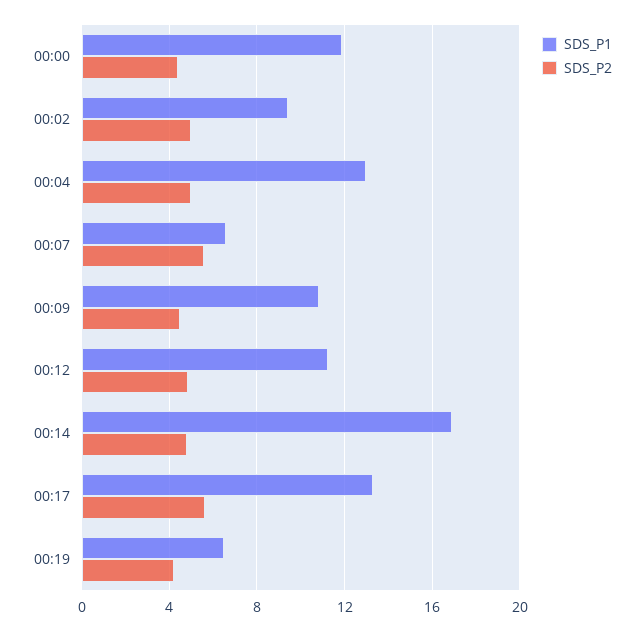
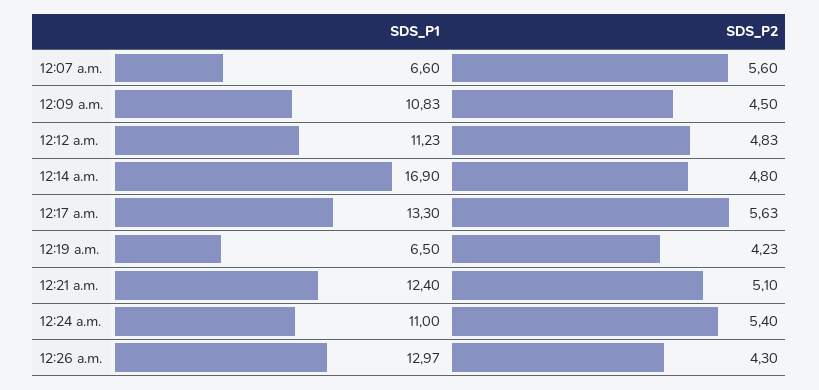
SDS_P1, 00:00: 12 -> none
SDS_P2, 00:00: 4.5 -> none
SDS_P1, 00:02: 9.5 -> none
SDS_P2, 00:02: 5 -> none
SDS_P1, 00:04: 13 -> none
SDS_P2, 00:04: 5 -> none
SDS_P1, 12:21 a.m.: none -> 12.4
SDS_P2, 12:21 a.m.: none -> 5.1
SDS_P1, 12:24 a.m.: none -> 11
SDS_P2, 12:24 a.m.: none -> 5.4
SDS_P1, 12:26 a.m.: none -> 12.97
SDS_P2, 12:26 a.m.: none -> 4.3

